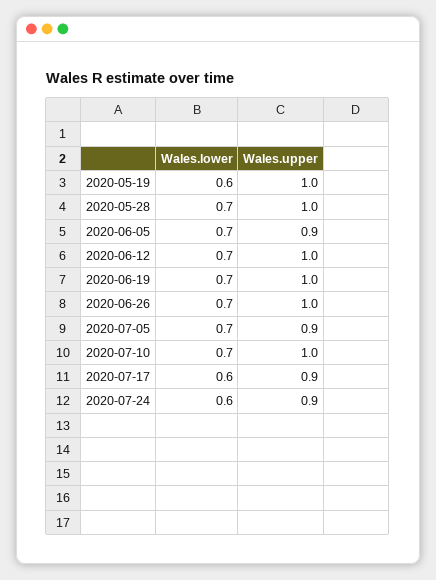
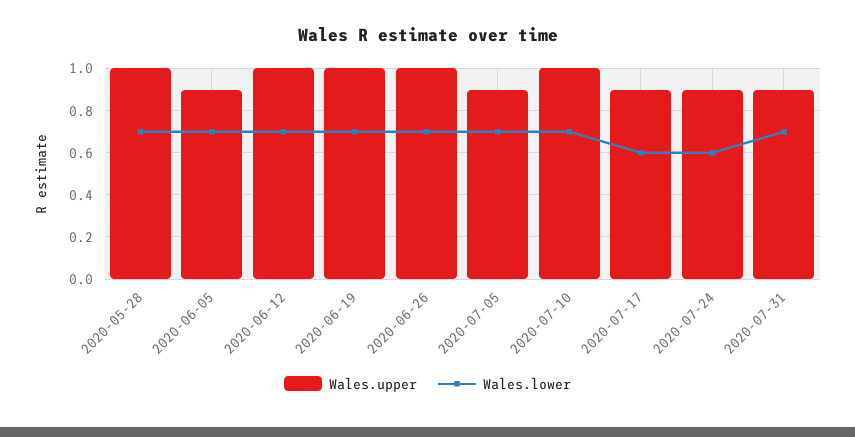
Wales.lower, 2020-05-19: 0.6 -> none
Wales.upper, 2020-05-19: 1 -> none
Wales.upper, 2020-07-31: none -> 0.9
Wales.lower, 2020-07-31: none -> 0.7

